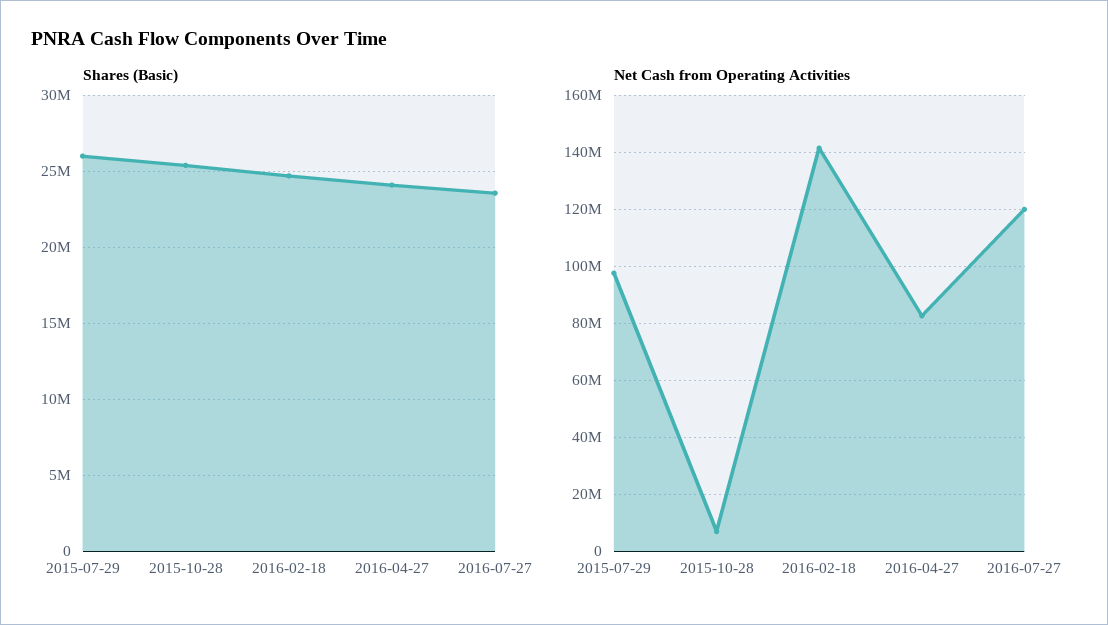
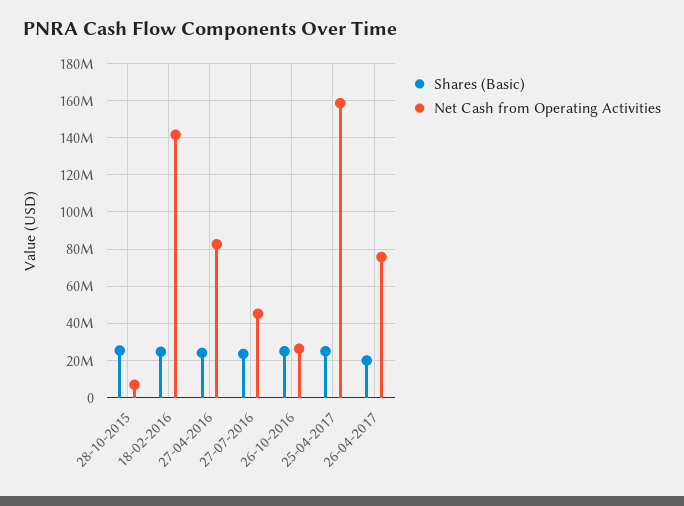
Shares (Basic), 2015-07-29: 26000000 -> none
Net Cash from Operating Activities, 2015-07-29: 97500000 -> none
Net Cash from Operating Activities, 2016-07-27: 120000000 -> 45000000
Shares (Basic), 26-10-2016: none -> 25000000
Net Cash from Operating Activities, 26-10-2016: none -> 25000000
Shares (Basic), 25-04-2017: none -> 25000000
Net Cash from Operating Activities, 25-04-2017: none -> 160000000
Shares (Basic), 26-04-2017: none -> 20000000
Net Cash from Operating Activities, 26-04-2017: none -> 75000000

